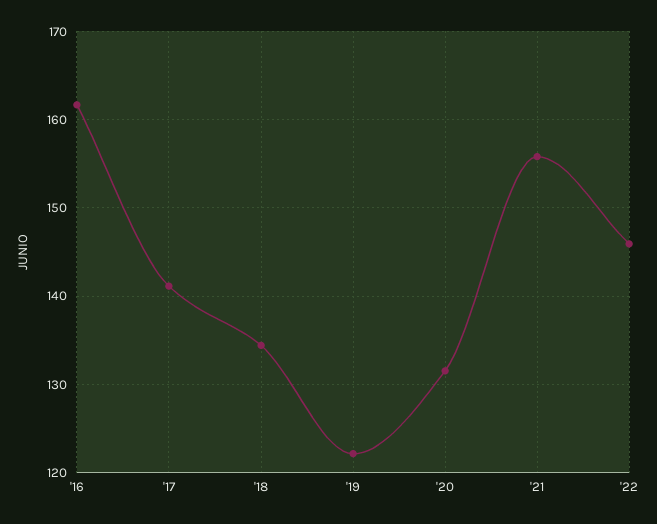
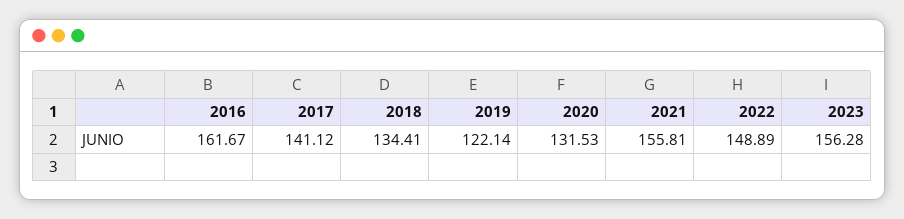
'22: 146 -> 148.89
2023: none -> 156.28

